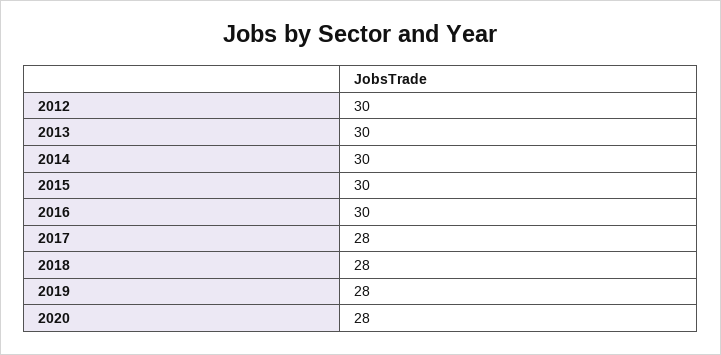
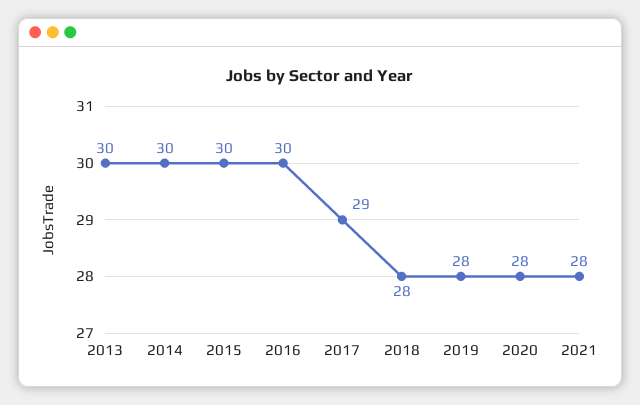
2012: 30 -> none
2017: 28 -> 29
2021: none -> 28

